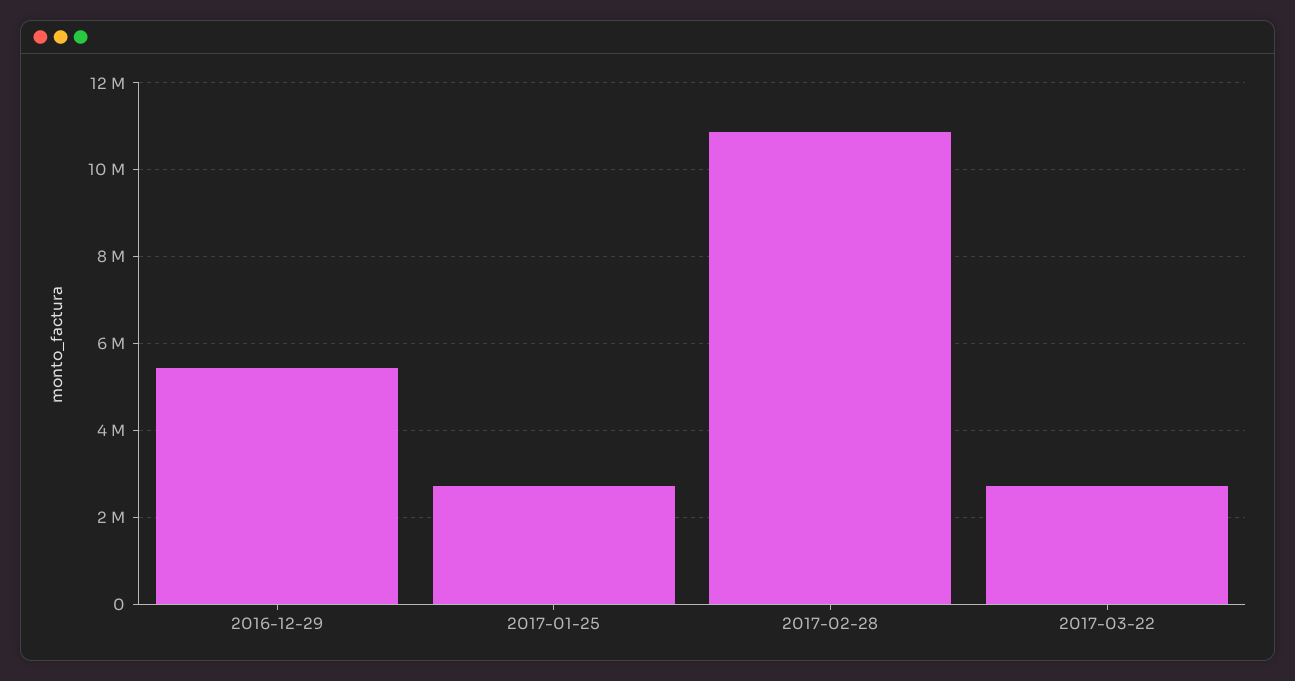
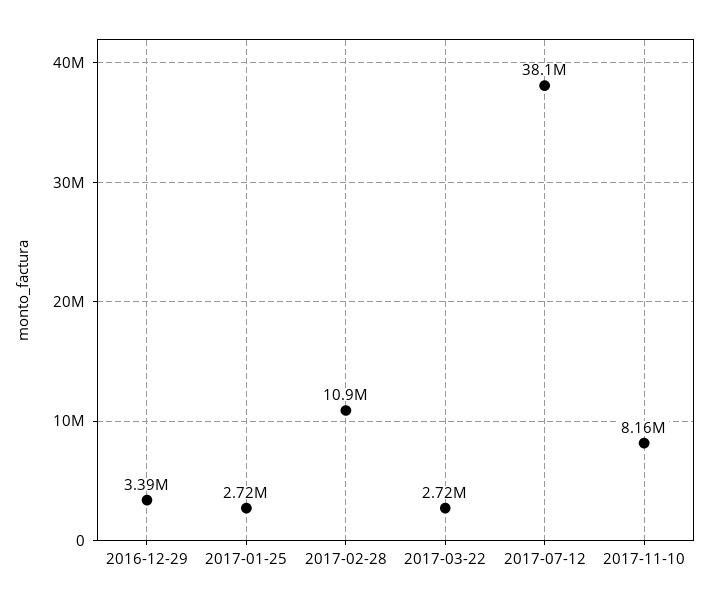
2016-12-29: 5400000 -> 3390000
2017-07-12: none -> 38100000
2017-11-10: none -> 8160000

